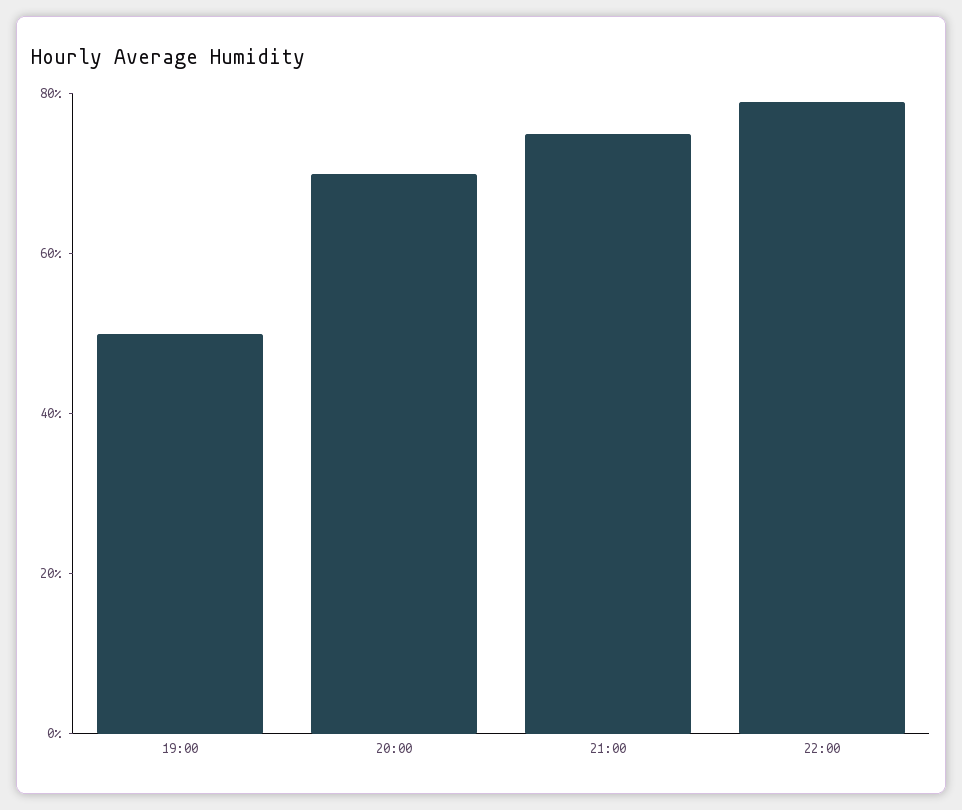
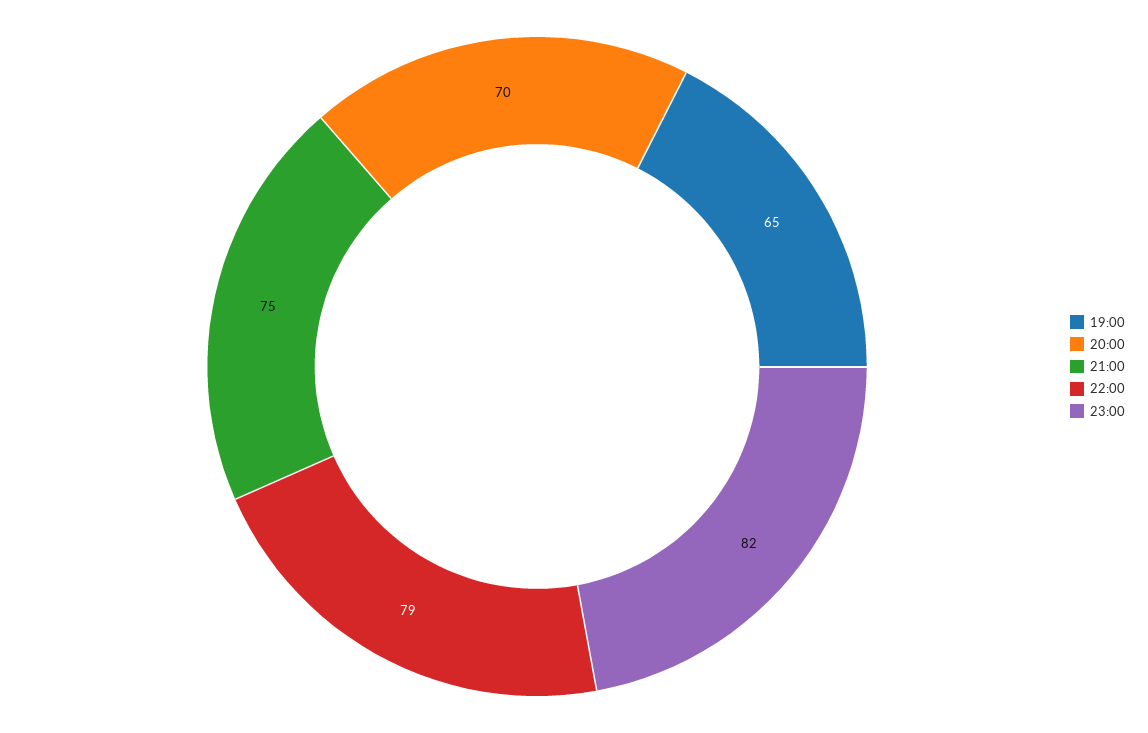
19:00: 50 -> 65
23:00: none -> 82

